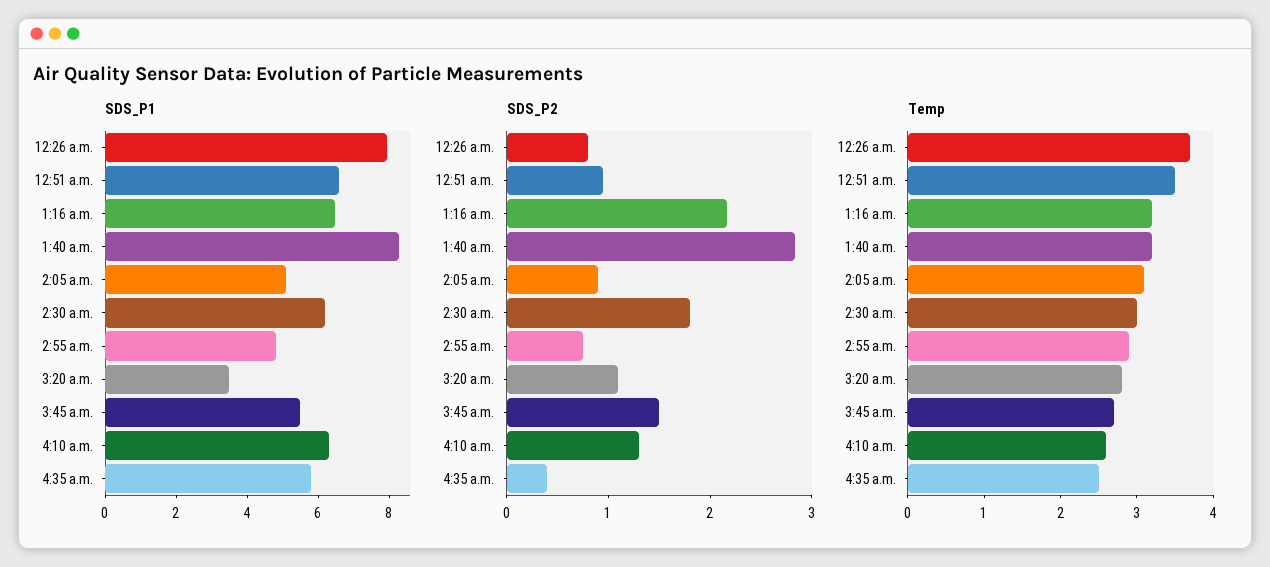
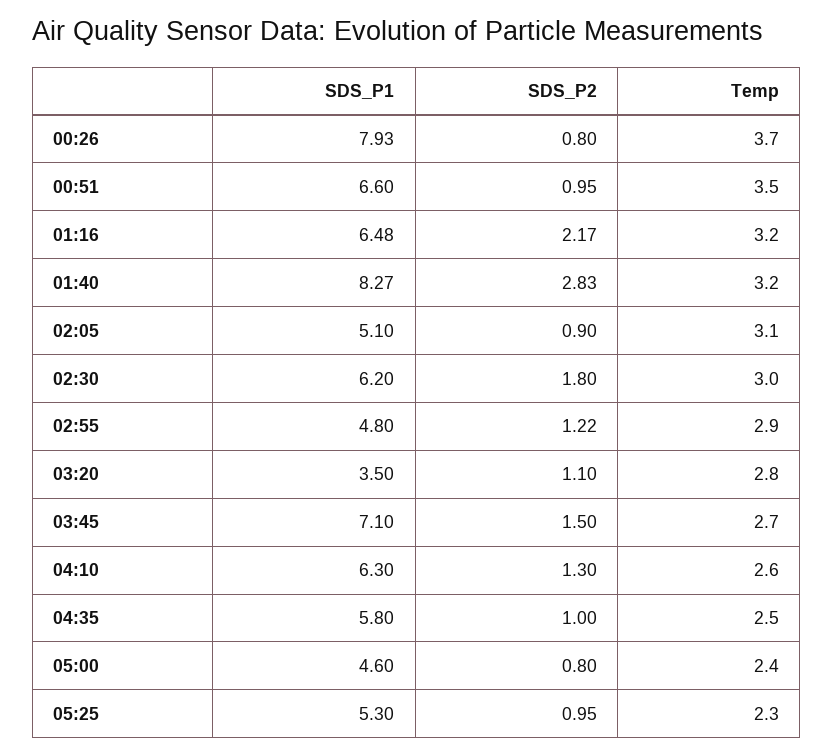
SDS_P1, 3:45 a.m.: 5.5 -> 7.1
SDS_P2, 2:55 a.m.: 0.8 -> 1.22
SDS_P2, 4:35 a.m.: 0.4 -> 1
SDS_P1, 05:00: none -> 4.6
SDS_P2, 05:00: none -> 0.8
Temp, 05:00: none -> 2.4
SDS_P1, 05:25: none -> 5.3
SDS_P2, 05:25: none -> 0.95
Temp, 05:25: none -> 2.3

